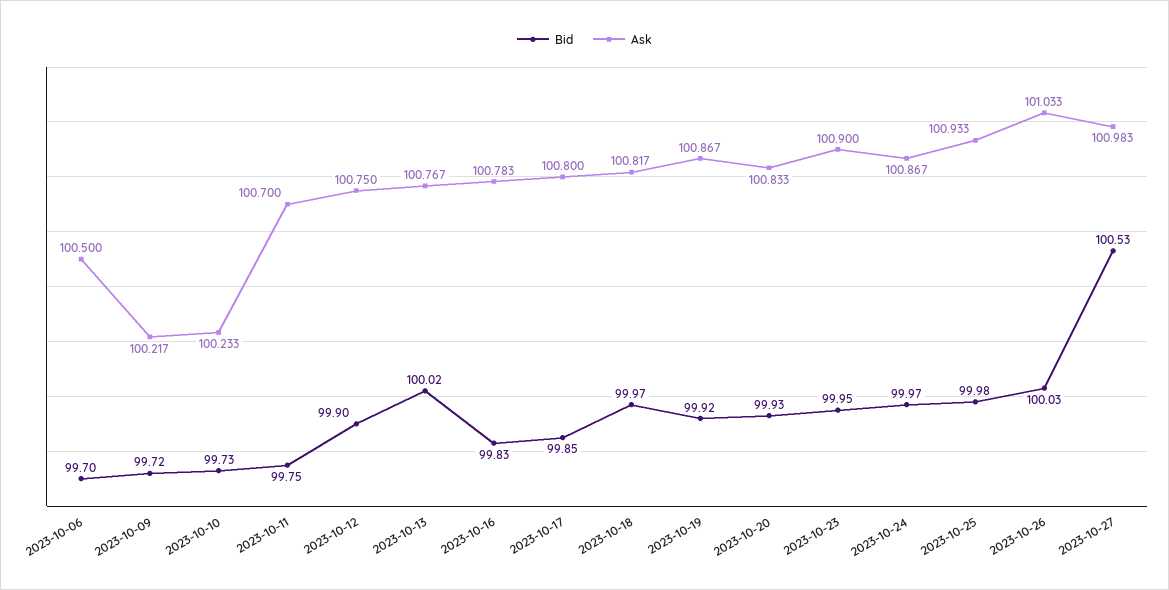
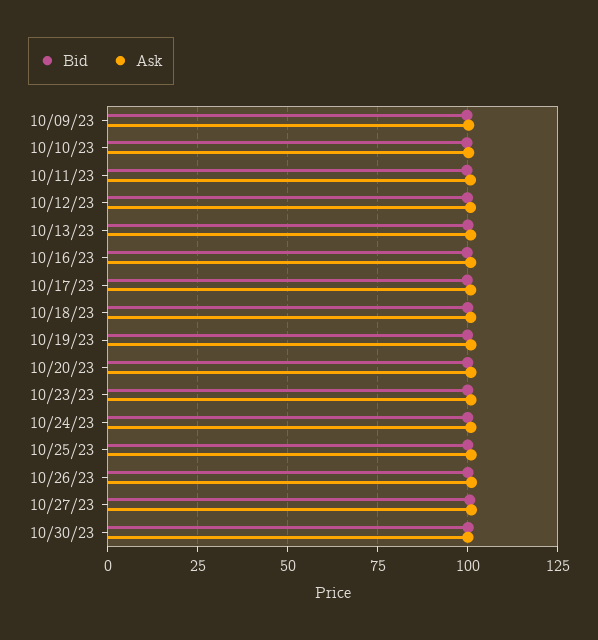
Bid, 2023-10-06: 99.7 -> none
Ask, 2023-10-06: 100.5 -> none
Bid, 10/30/23: none -> 100
Ask, 10/30/23: none -> 100

